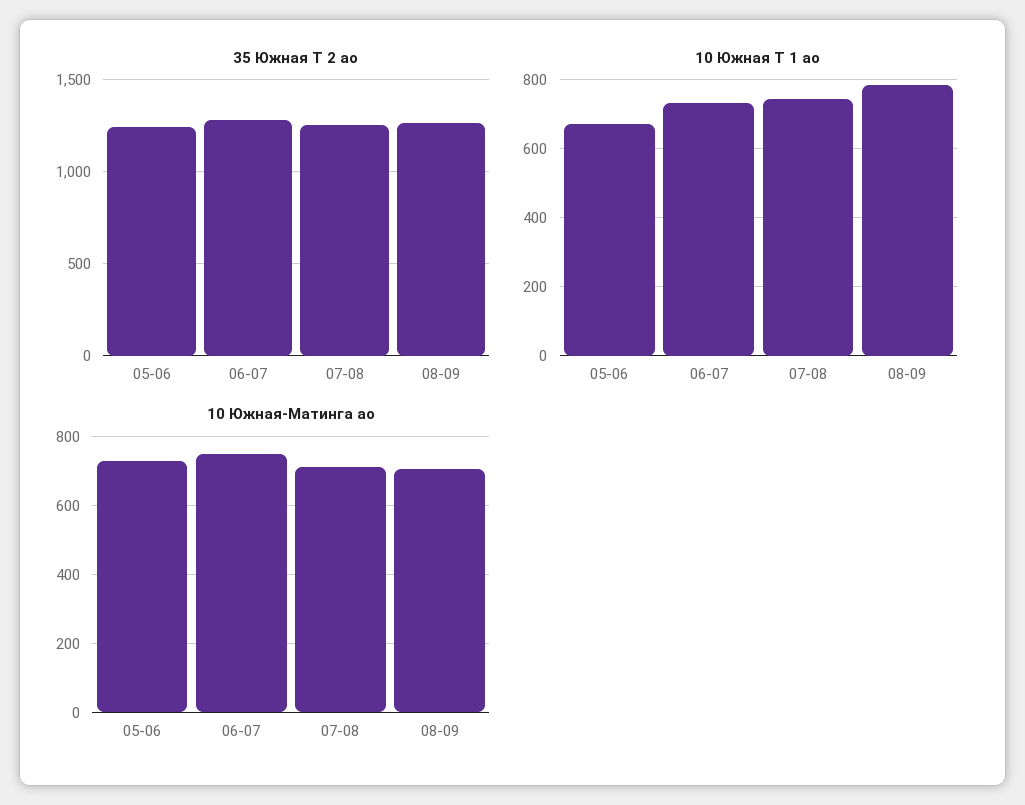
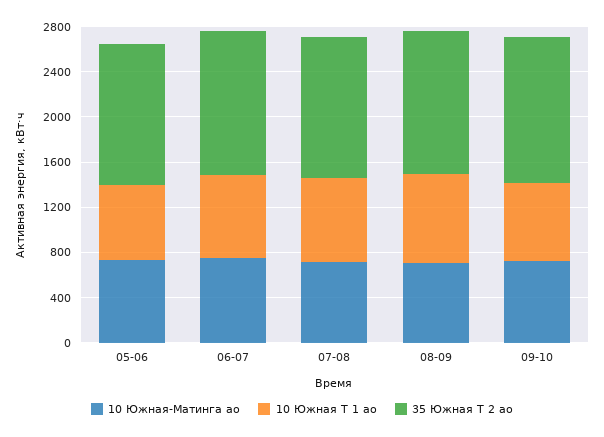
10 Южная-Матинга ао, 09-10: none -> 700
10 Южная Т 1 ао, 09-10: none -> 700
35 Южная Т 2 ао, 09-10: none -> 1300

